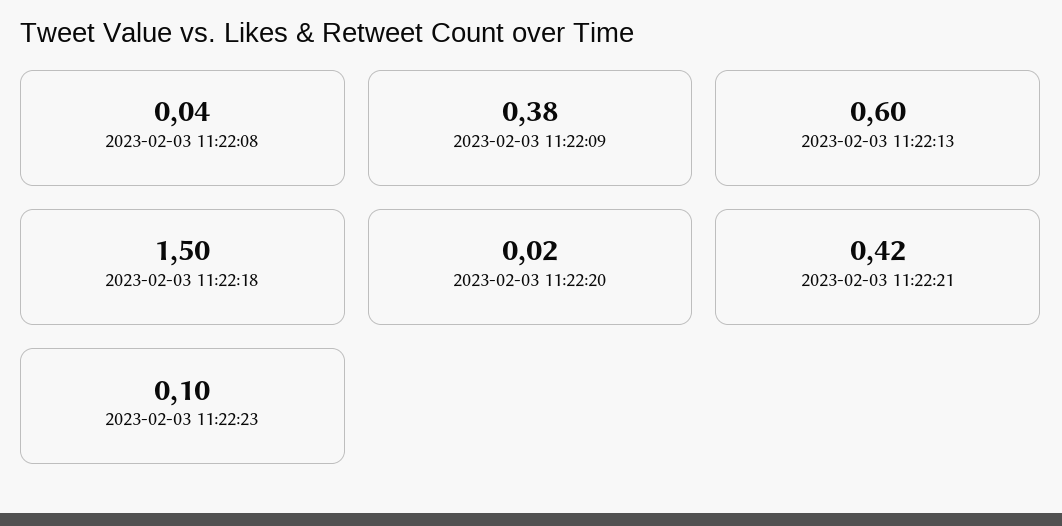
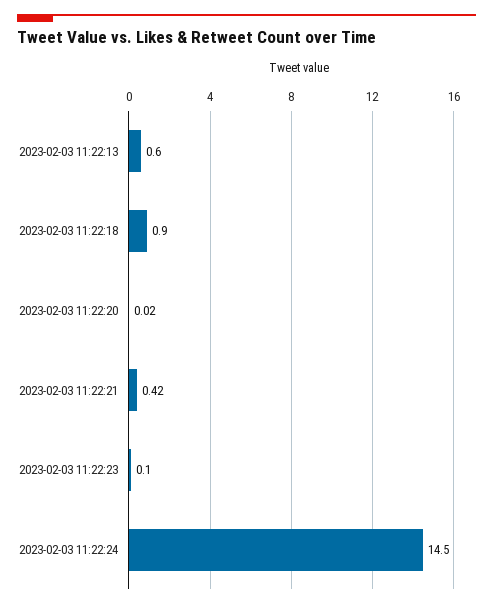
2023-02-03 11:22:08: 0.04 -> none
2023-02-03 11:22:09: 0.38 -> none
2023-02-03 11:22:18: 1.5 -> 0.9
2023-02-03 11:22:24: none -> 14.5

